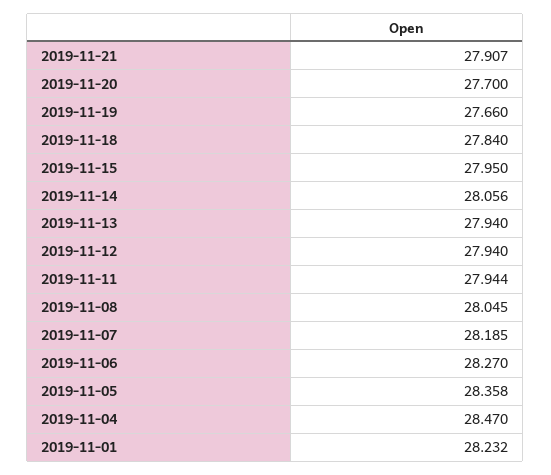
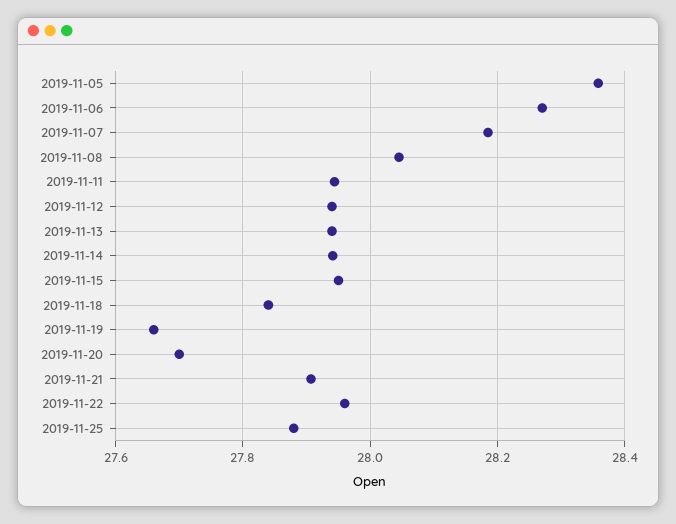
2019-11-14: 28.056 -> 27.94
2019-11-04: 28.47 -> none
2019-11-01: 28.232 -> none
2019-11-22: none -> 27.96
2019-11-25: none -> 27.88

